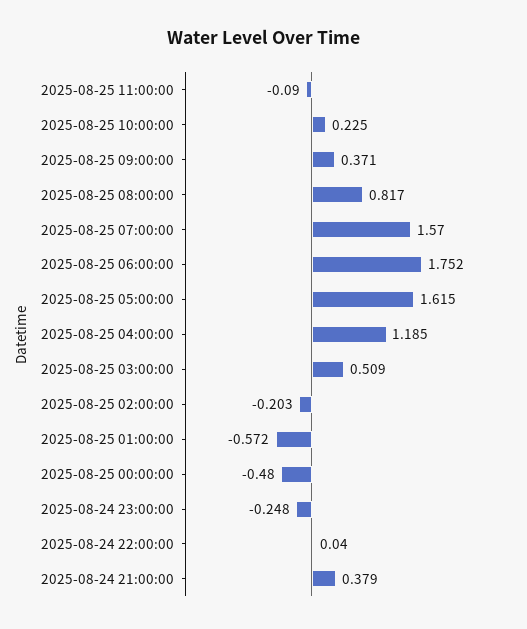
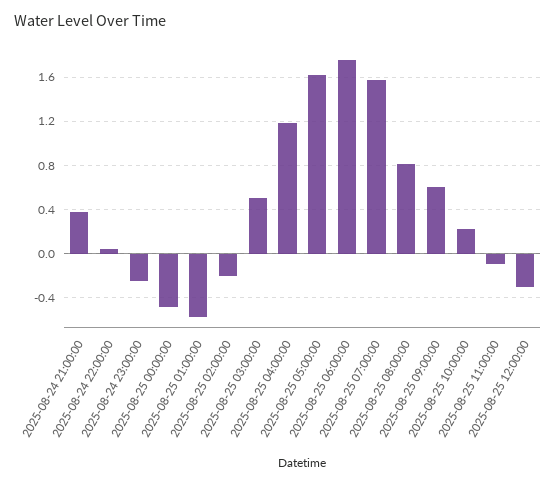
2025-08-25 09:00:00: 0.371 -> 0.6
2025-08-25 12:00:00: none -> -0.3

